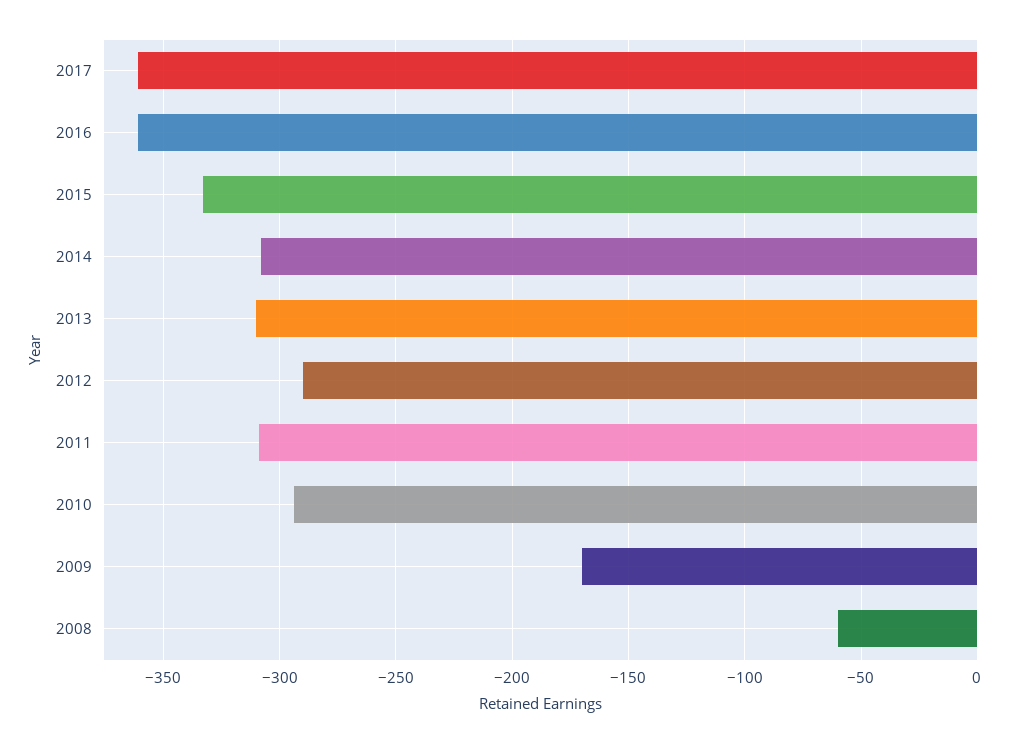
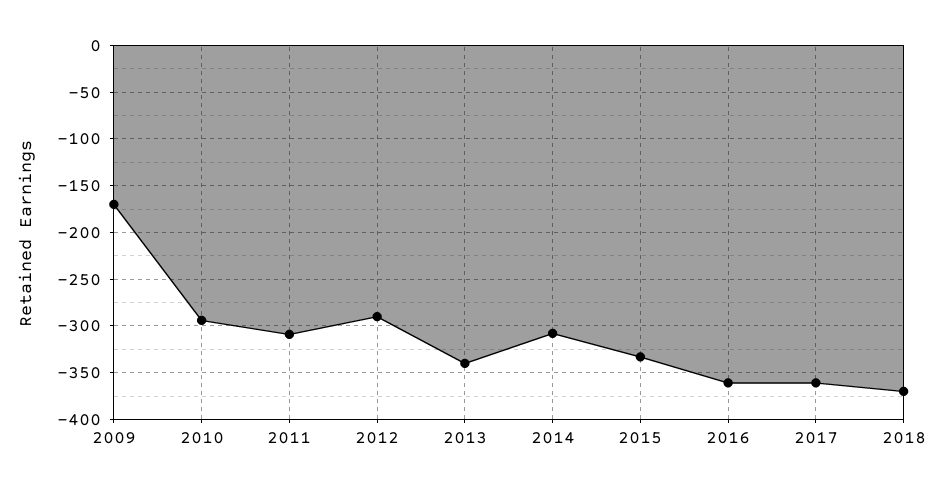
2013: -310 -> -340
2008: -60 -> none
2018: none -> -370

